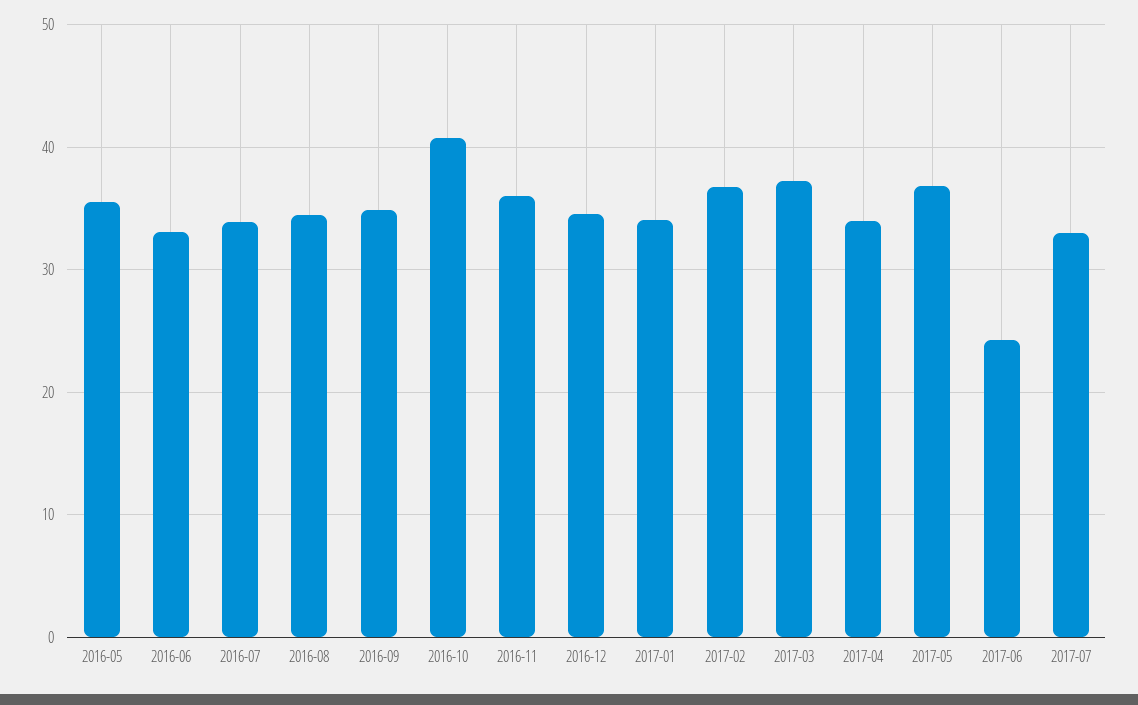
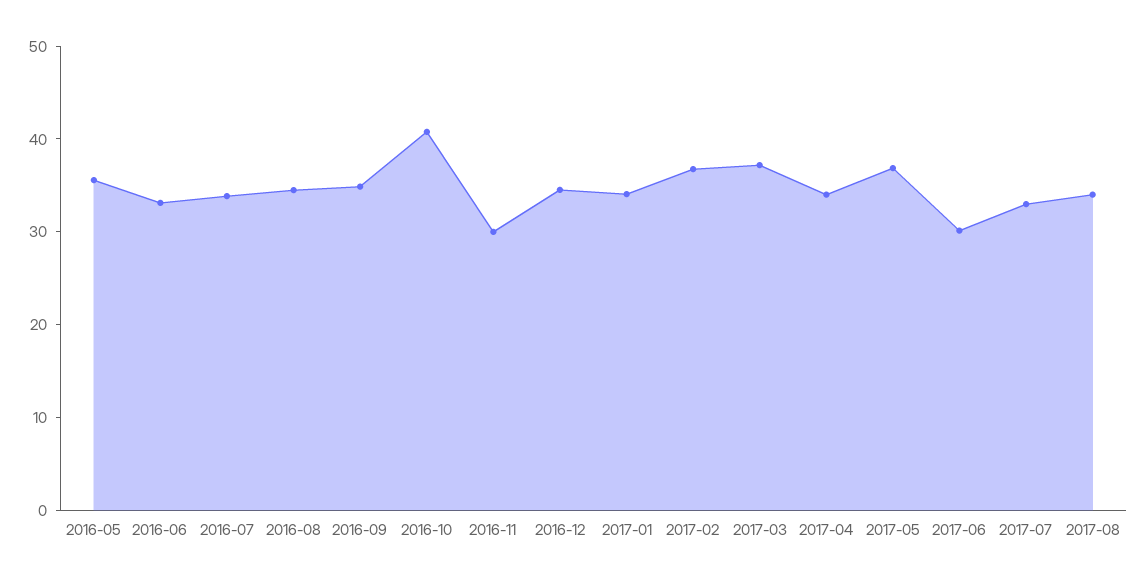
2016-11: 36 -> 30
2017-06: 24 -> 30
2017-08: none -> 34

